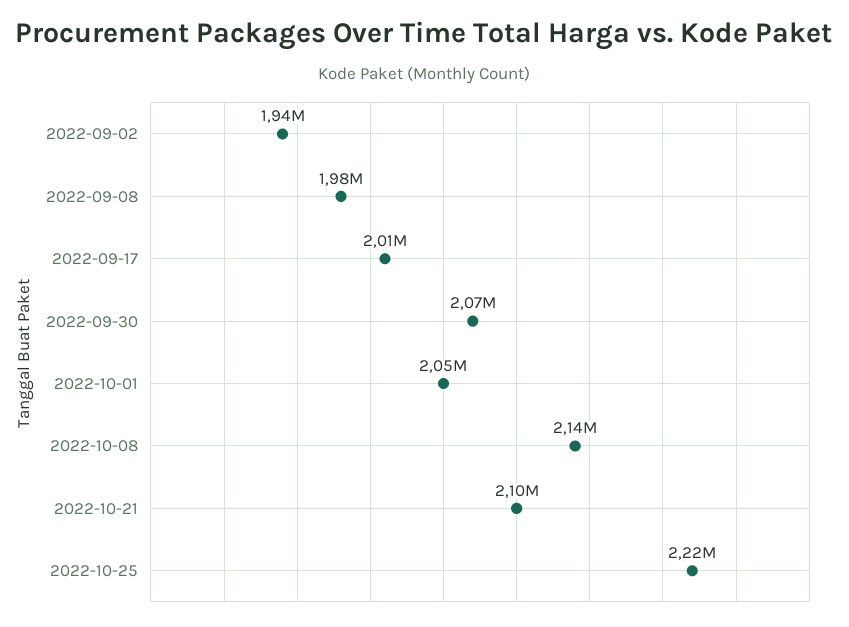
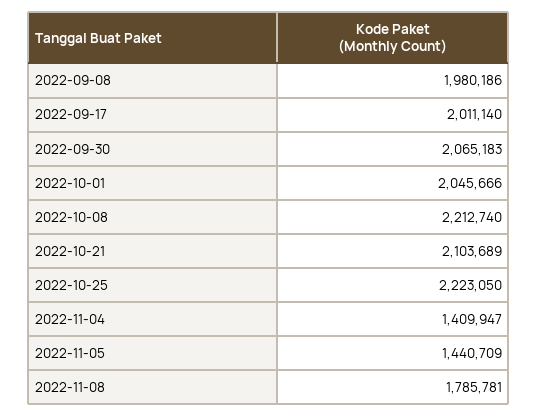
2022-09-02: 1940000 -> none
2022-10-08: 2140000 -> 2212740
2022-11-04: none -> 1409947
2022-11-05: none -> 1440709
2022-11-08: none -> 1785781

